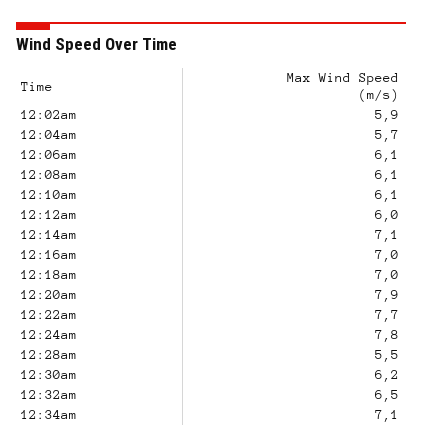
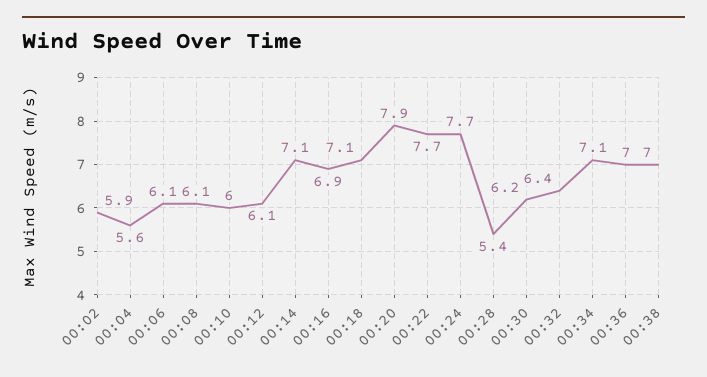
12:04am: 5.7 -> 5.6
12:10am: 6.1 -> 6
12:12am: 6 -> 6.1
12:16am: 7 -> 6.9
12:18am: 7 -> 7.1
12:24am: 7.8 -> 7.7
12:28am: 5.5 -> 5.4
12:32am: 6.5 -> 6.4
00:36: none -> 7
00:38: none -> 7

